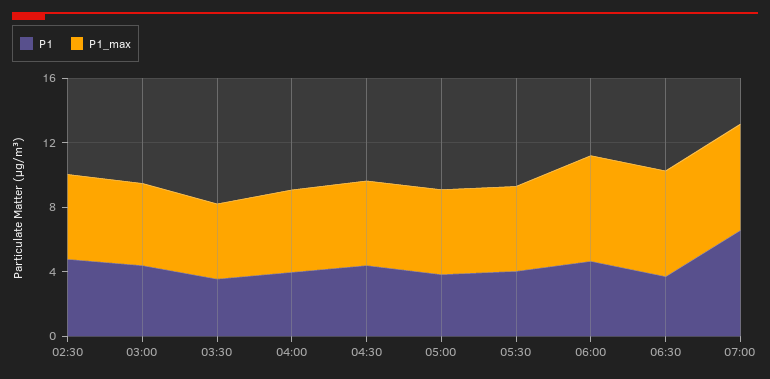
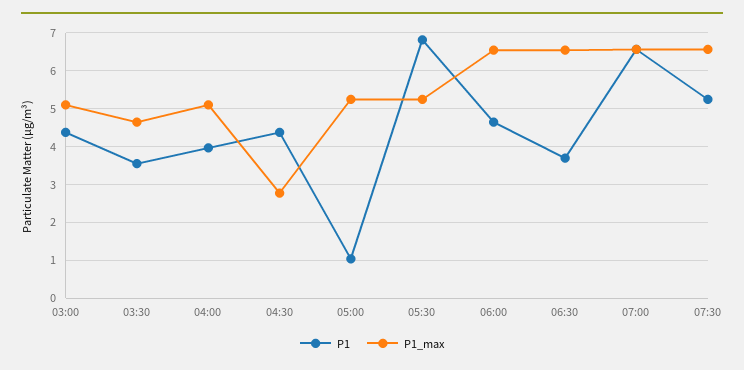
P1, 02:30: 5 -> none
P1_max, 02:30: 5 -> none
P1_max, 04:30: 5 -> 2.8
P1, 05:00: 4 -> 1
P1, 05:30: 4 -> 6.8
P1, 07:30: none -> 5.2
P1_max, 07:30: none -> 6.6

